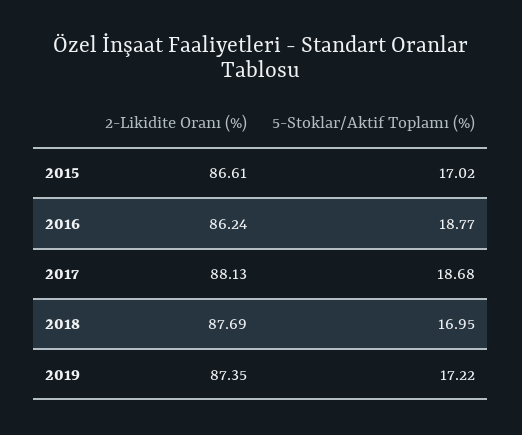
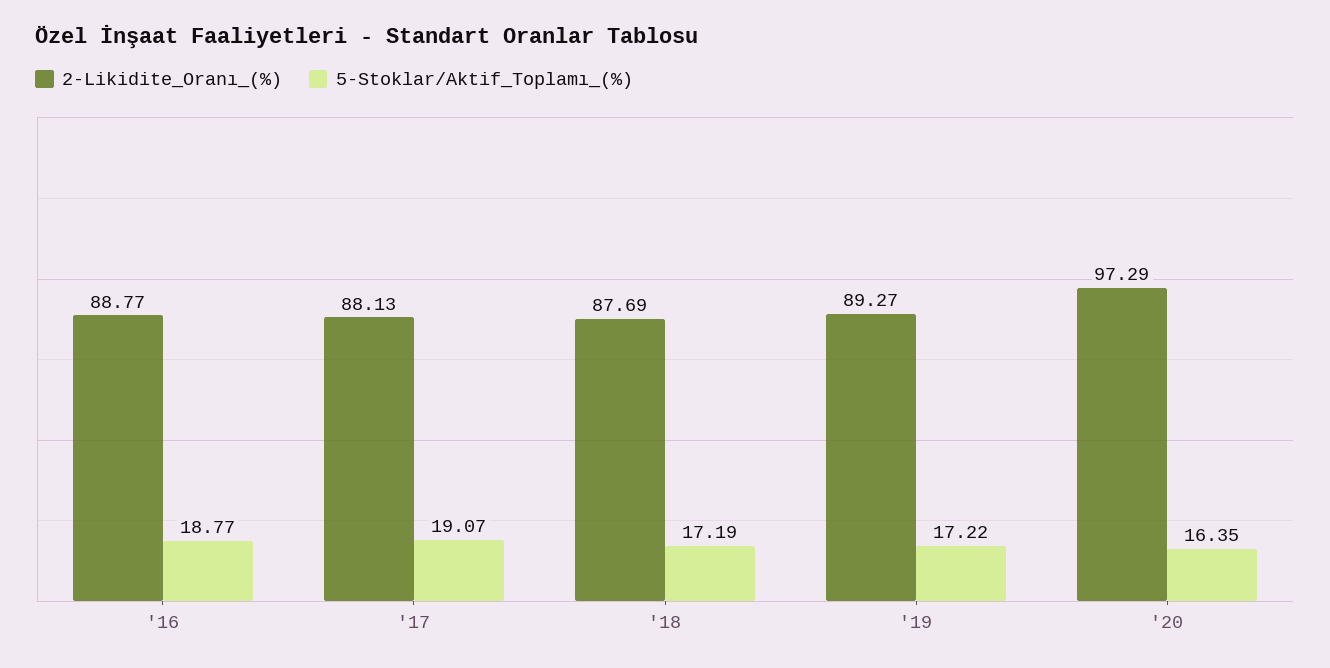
2-Likidite Oranı (%), 2015: 86.61 -> none
5-Stoklar/Aktif Toplamı (%), 2015: 17.02 -> none
2-Likidite Oranı (%), 2016: 86.24 -> 88.77
5-Stoklar/Aktif Toplamı (%), 2017: 18.68 -> 19.07
5-Stoklar/Aktif Toplamı (%), 2018: 16.95 -> 17.19
2-Likidite Oranı (%), 2019: 87.35 -> 89.27
2-Likidite Oranı (%), '20: none -> 97.29
5-Stoklar/Aktif Toplamı (%), '20: none -> 16.35

